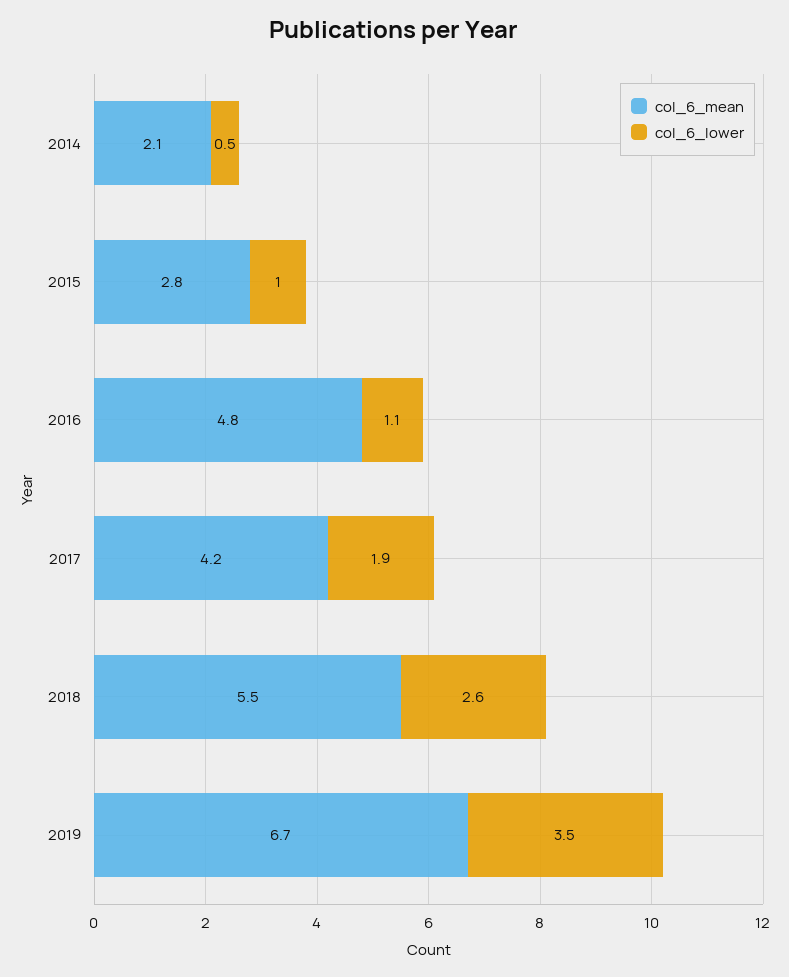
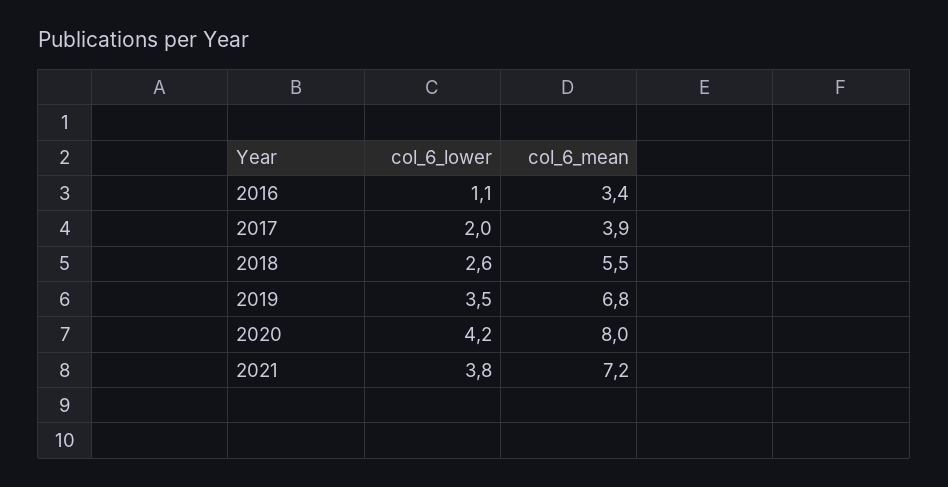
col_6_mean, 2014: 2.1 -> none
col_6_lower, 2014: 0.5 -> none
col_6_mean, 2015: 2.8 -> none
col_6_lower, 2015: 1 -> none
col_6_mean, 2016: 4.8 -> 3.4
col_6_mean, 2017: 4.2 -> 3.9
col_6_lower, 2017: 1.9 -> 2
col_6_mean, 2019: 6.7 -> 6.8
col_6_lower, 2020: none -> 4.2
col_6_mean, 2020: none -> 8
col_6_lower, 2021: none -> 3.8
col_6_mean, 2021: none -> 7.2

